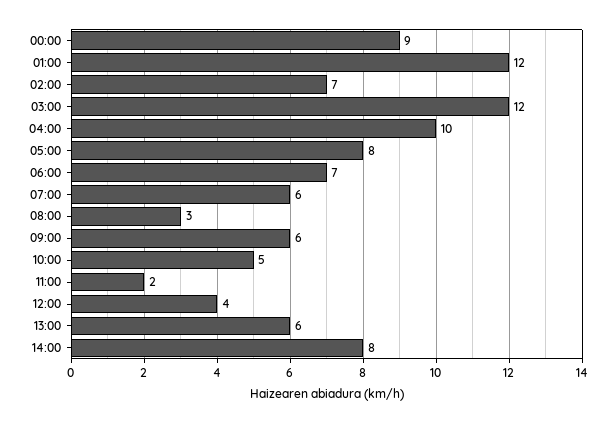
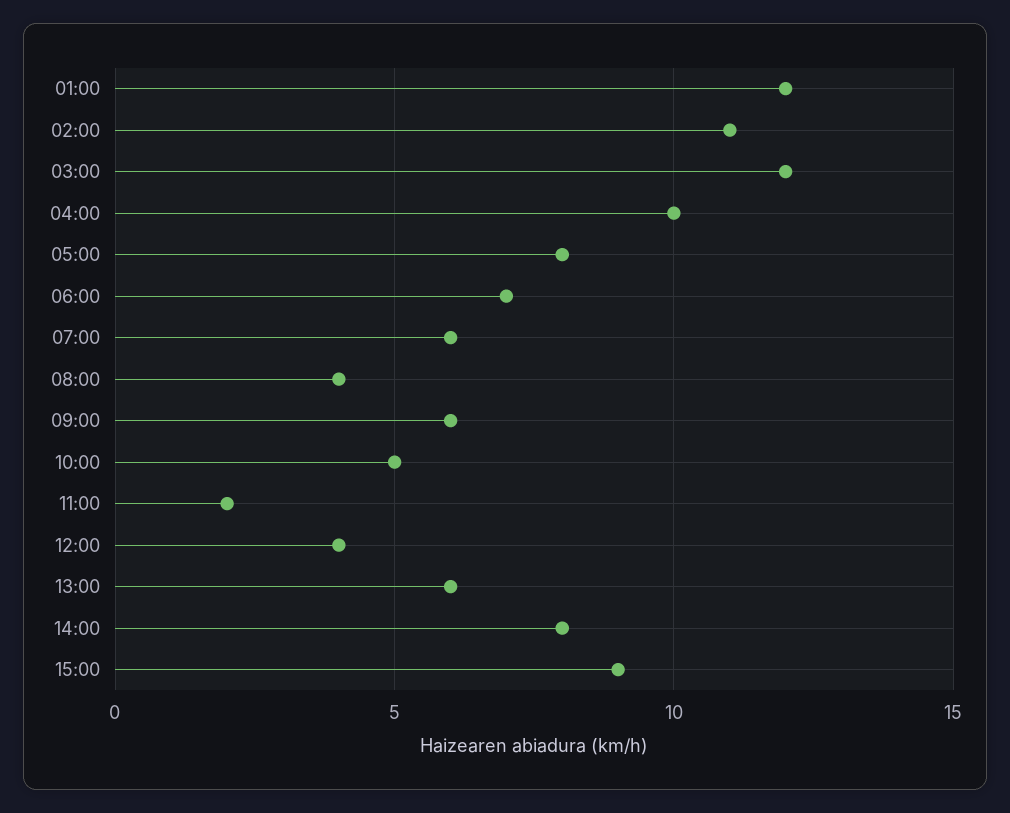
00:00: 9 -> none
02:00: 7 -> 11
08:00: 3 -> 4
15:00: none -> 9

